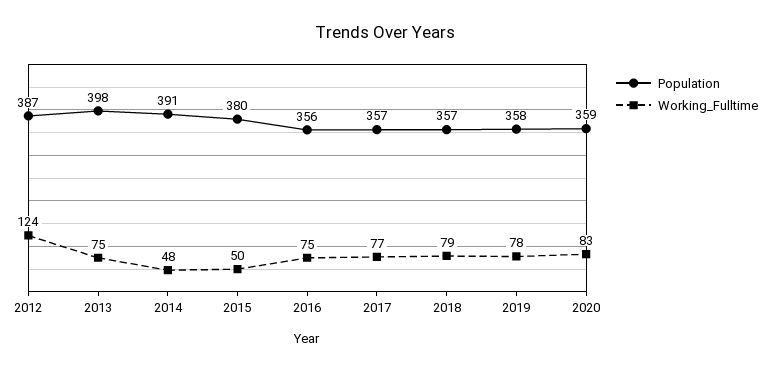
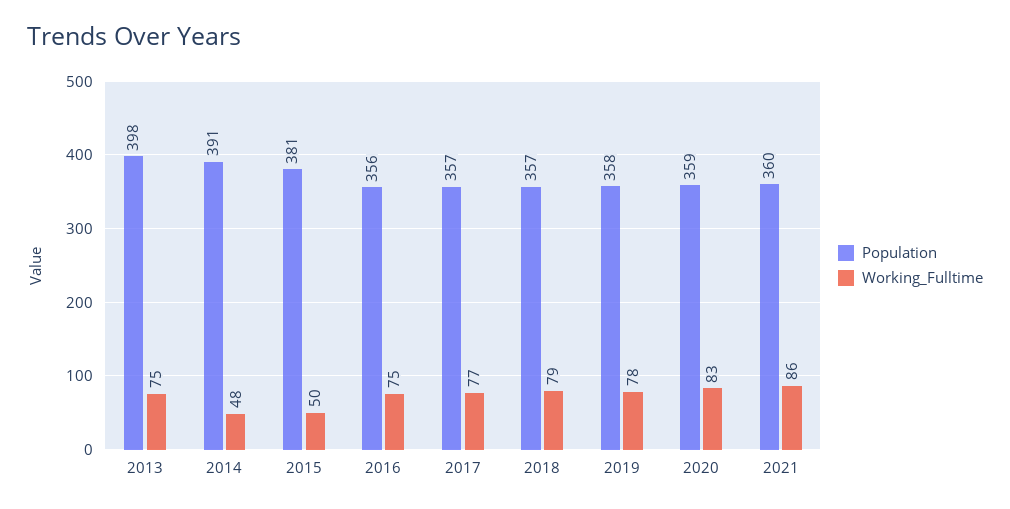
Population, 2012: 387 -> none
Working_Fulltime, 2012: 124 -> none
Population, 2015: 380 -> 381
Population, 2021: none -> 360
Working_Fulltime, 2021: none -> 86

